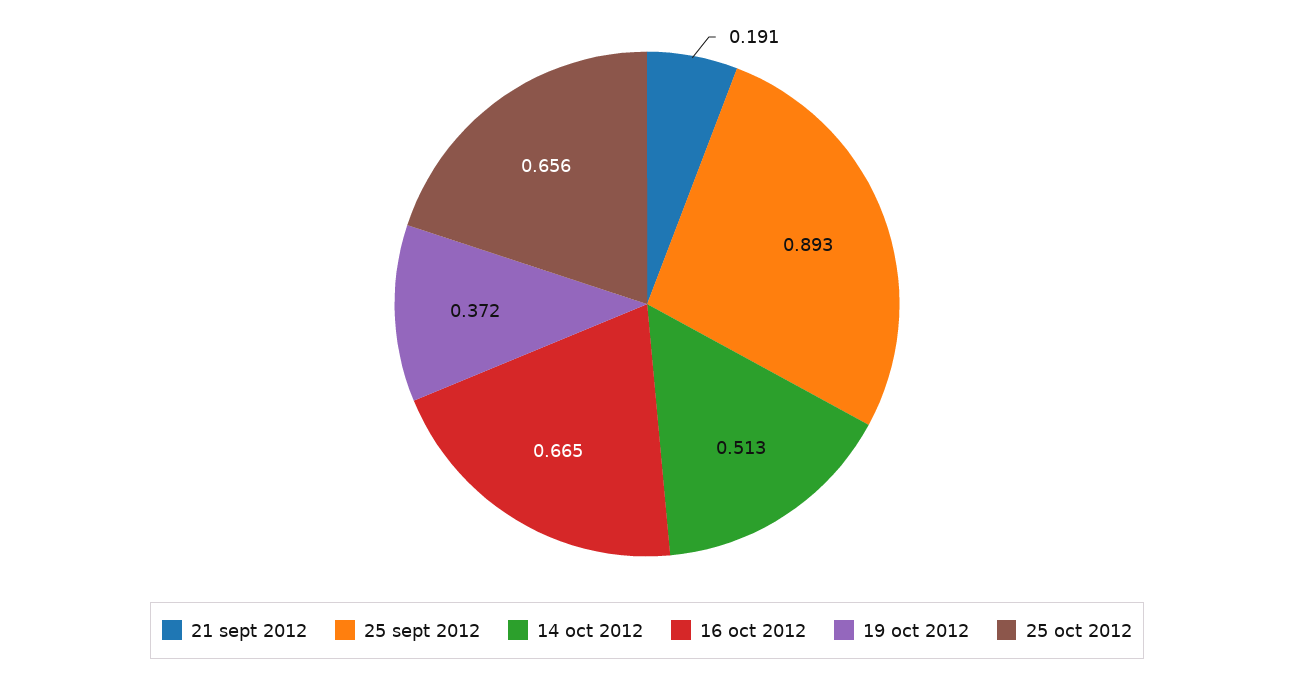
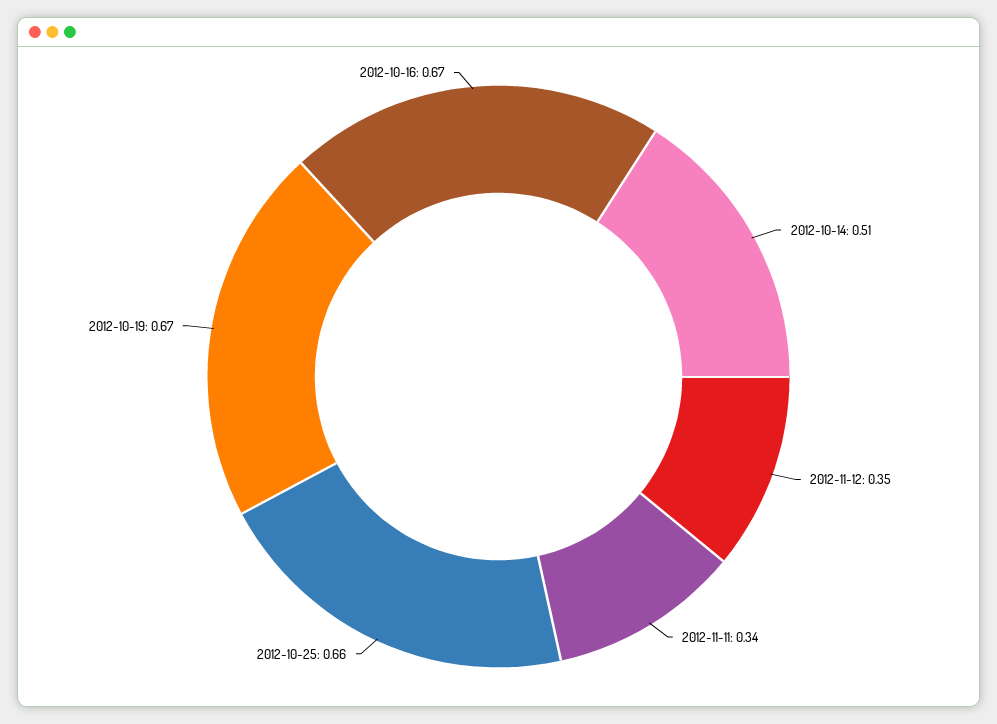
21 sept 2012: 0.191 -> none
25 sept 2012: 0.893 -> none
19 oct 2012: 0.372 -> 0.67
2012-11-12: none -> 0.35
2012-11-11: none -> 0.34

